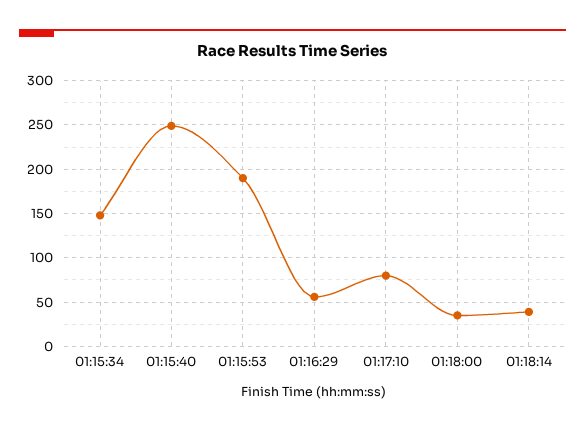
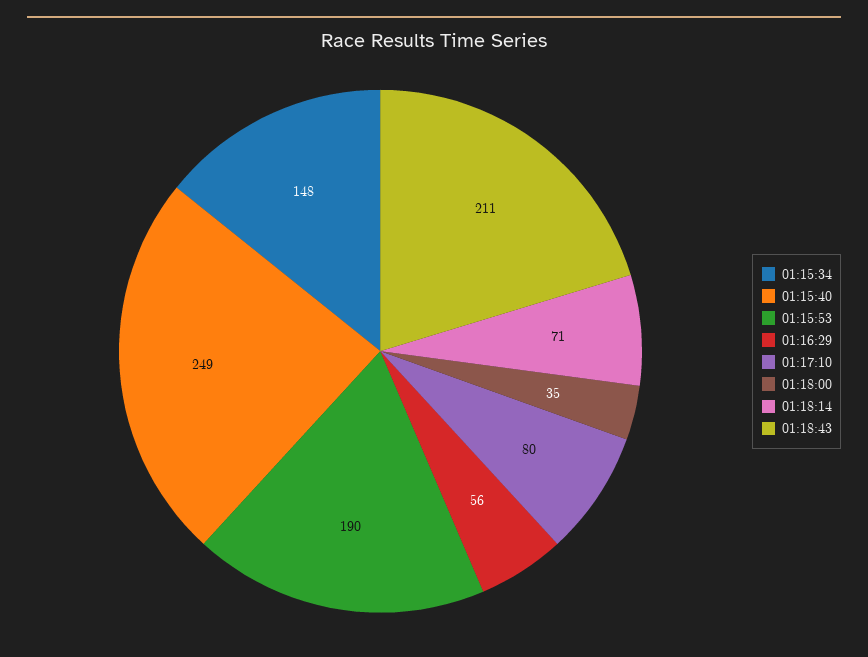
01:18:14: 40 -> 71
01:18:43: none -> 211

